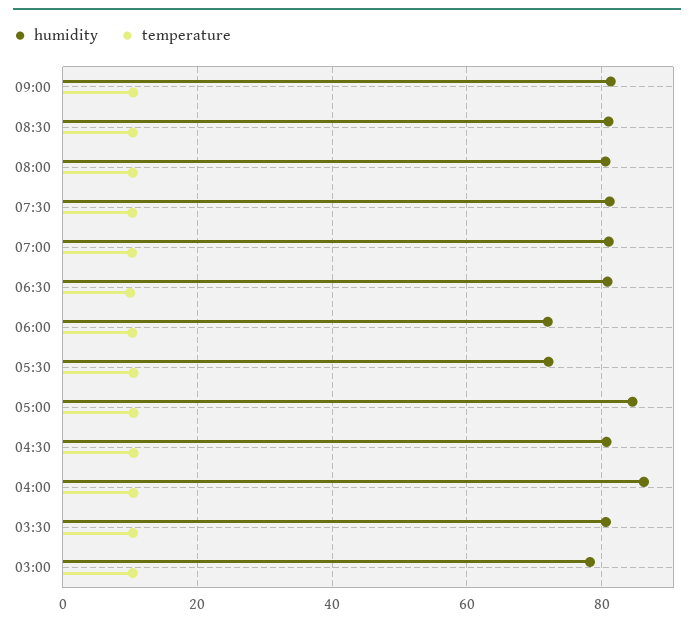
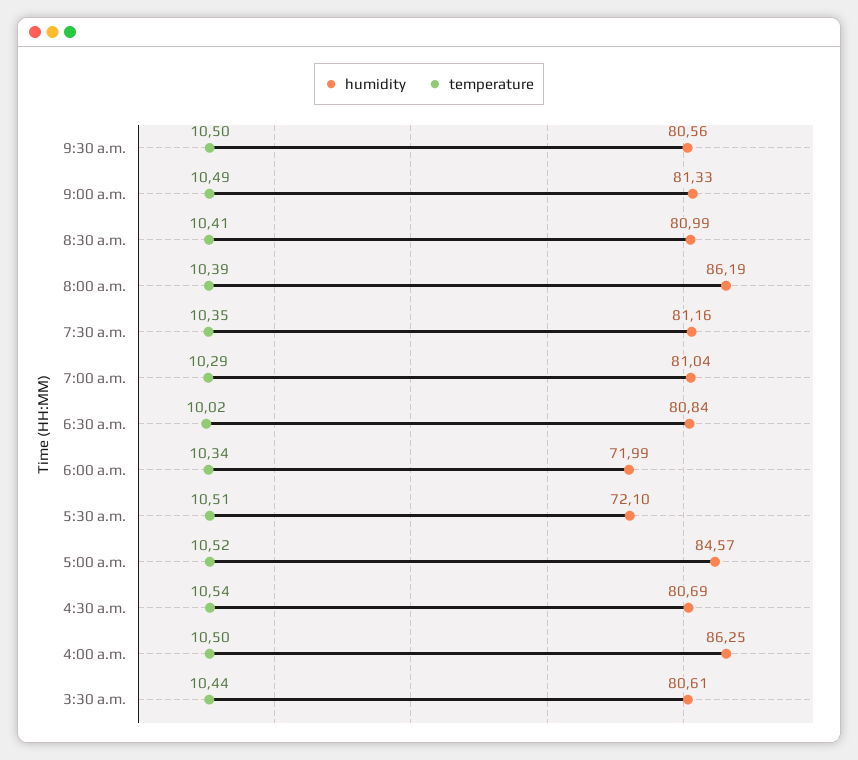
humidity, 08:00: 80 -> 86.19
humidity, 03:00: 78 -> none
temperature, 03:00: 10 -> none
humidity, 9:30 a.m.: none -> 80.56
temperature, 9:30 a.m.: none -> 10.5

